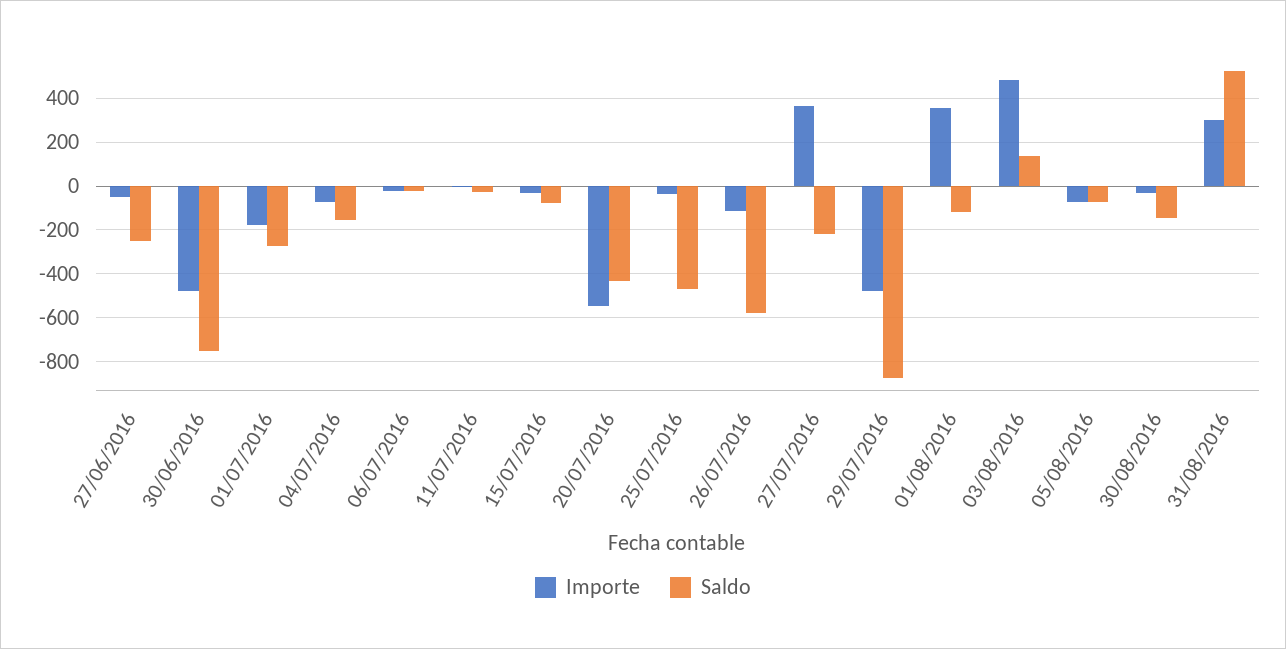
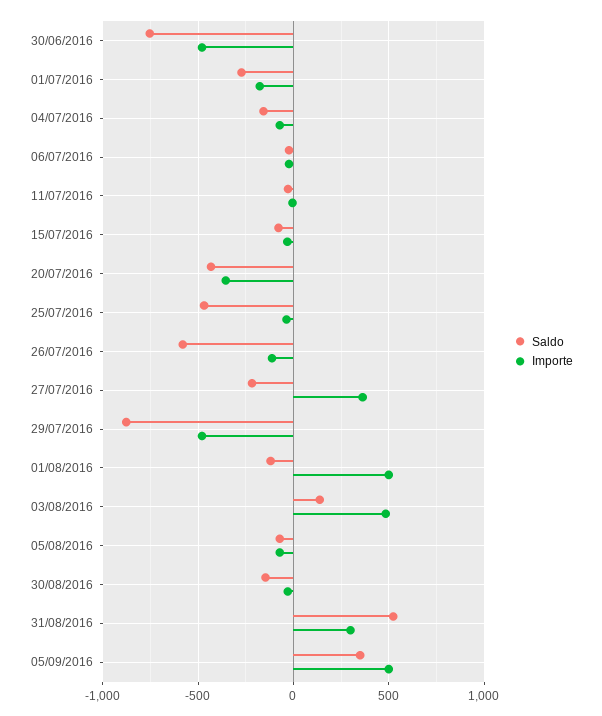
Importe, 27/06/2016: -50 -> none
Saldo, 27/06/2016: -250 -> none
Importe, 20/07/2016: -550 -> -350
Importe, 01/08/2016: 350 -> 500
Saldo, 05/09/2016: none -> 350
Importe, 05/09/2016: none -> 500

